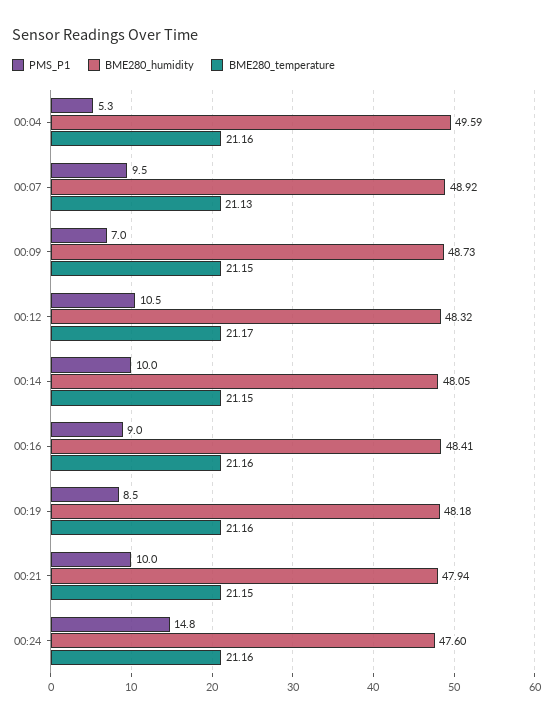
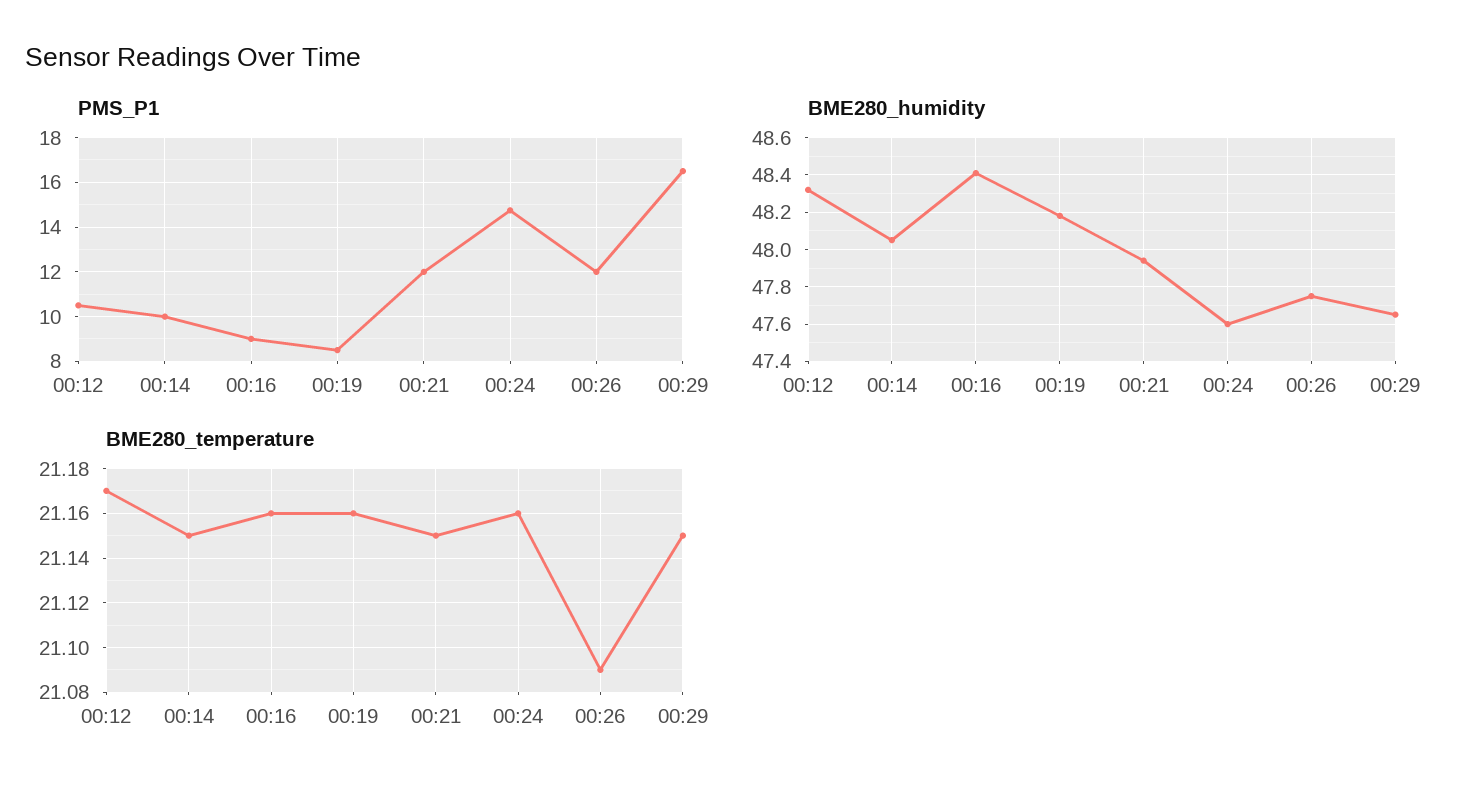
PMS_P1, 00:04: 5.3 -> none
BME280_humidity, 00:04: 49.59 -> none
BME280_temperature, 00:04: 21.16 -> none
PMS_P1, 00:07: 9.5 -> none
BME280_humidity, 00:07: 48.92 -> none
BME280_temperature, 00:07: 21.13 -> none
PMS_P1, 00:09: 7 -> none
BME280_humidity, 00:09: 48.73 -> none
BME280_temperature, 00:09: 21.15 -> none
PMS_P1, 00:21: 10 -> 12
PMS_P1, 00:26: none -> 12
PMS_P1, 00:29: none -> 16.5
BME280_humidity, 00:26: none -> 47.75
BME280_humidity, 00:29: none -> 47.65
BME280_temperature, 00:26: none -> 21.09
BME280_temperature, 00:29: none -> 21.15

